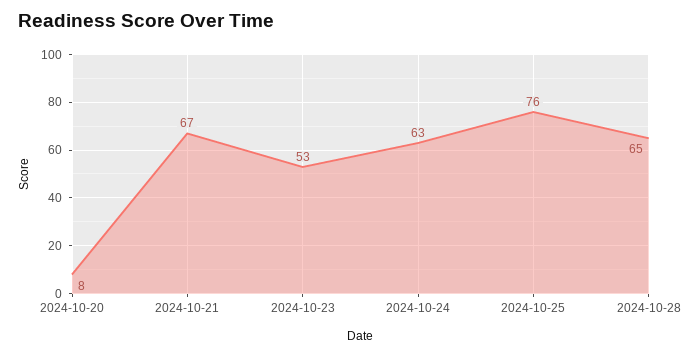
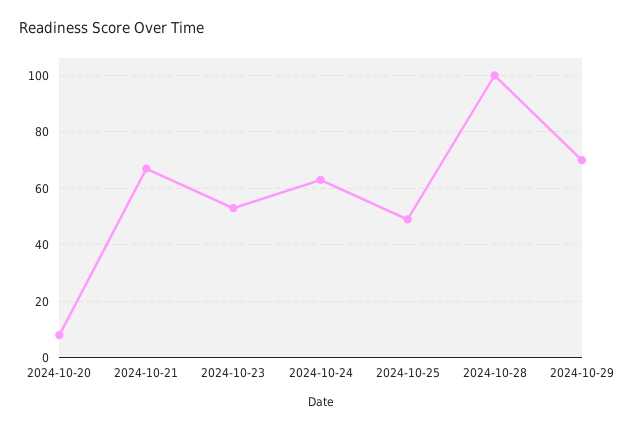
2024-10-25: 76 -> 50
2024-10-28: 65 -> 100
2024-10-29: none -> 70

